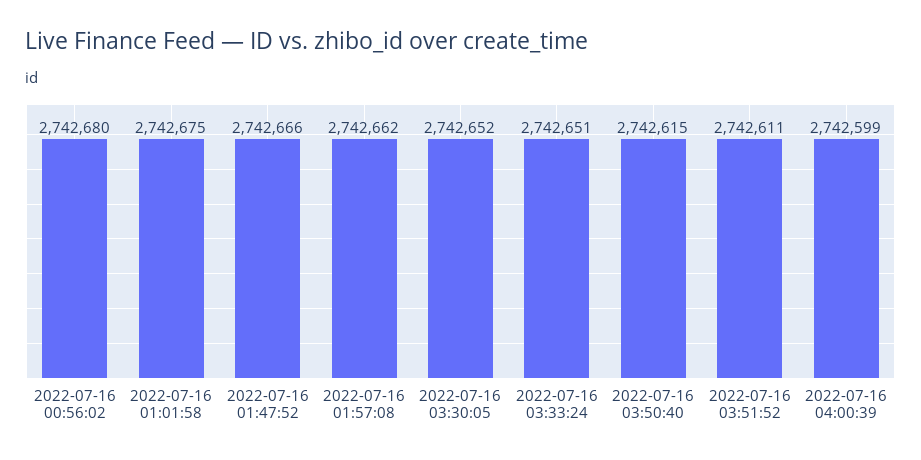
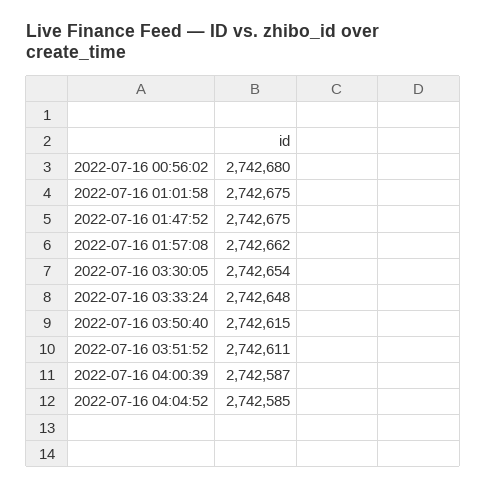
2022-07-16 01:47:52: 2742666 -> 2742675
2022-07-16 03:30:05: 2742652 -> 2742654
2022-07-16 03:33:24: 2742651 -> 2742648
2022-07-16 04:00:39: 2742599 -> 2742587
2022-07-16 04:04:52: none -> 2742585

